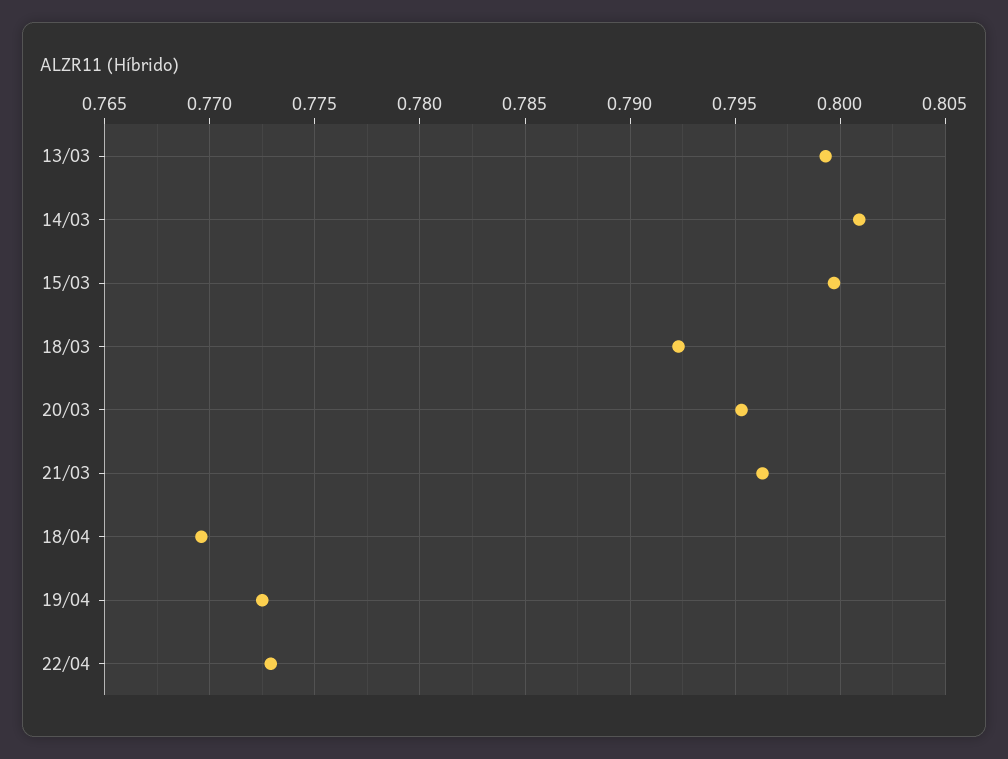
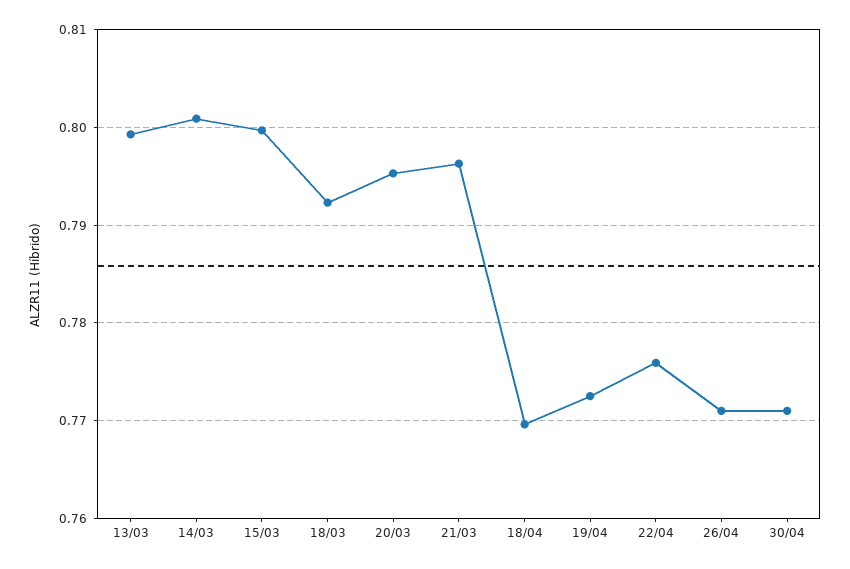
22/04: 0.773 -> 0.776
26/04: none -> 0.771
30/04: none -> 0.771

